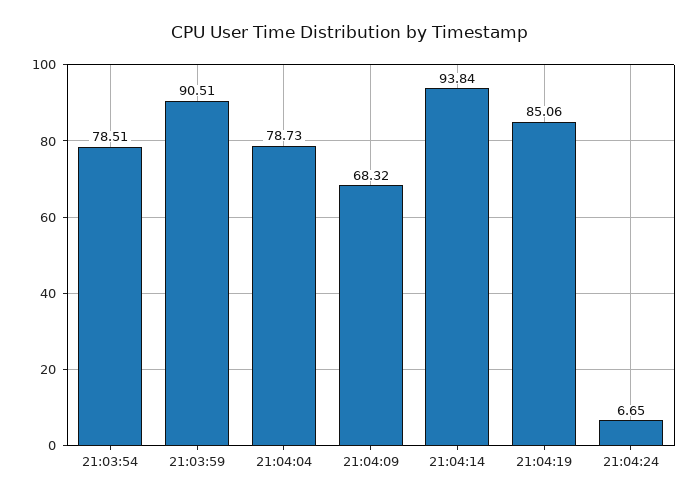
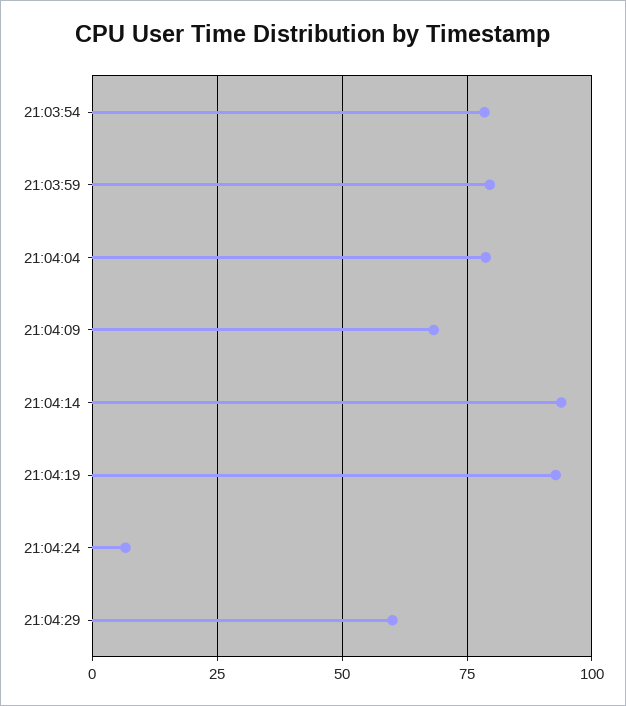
21:03:59: 90.51 -> 80
21:04:19: 85.06 -> 92.5
21:04:29: none -> 60

